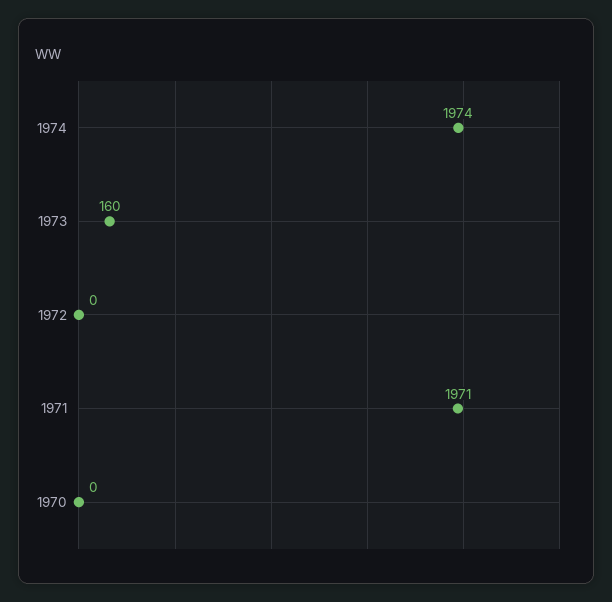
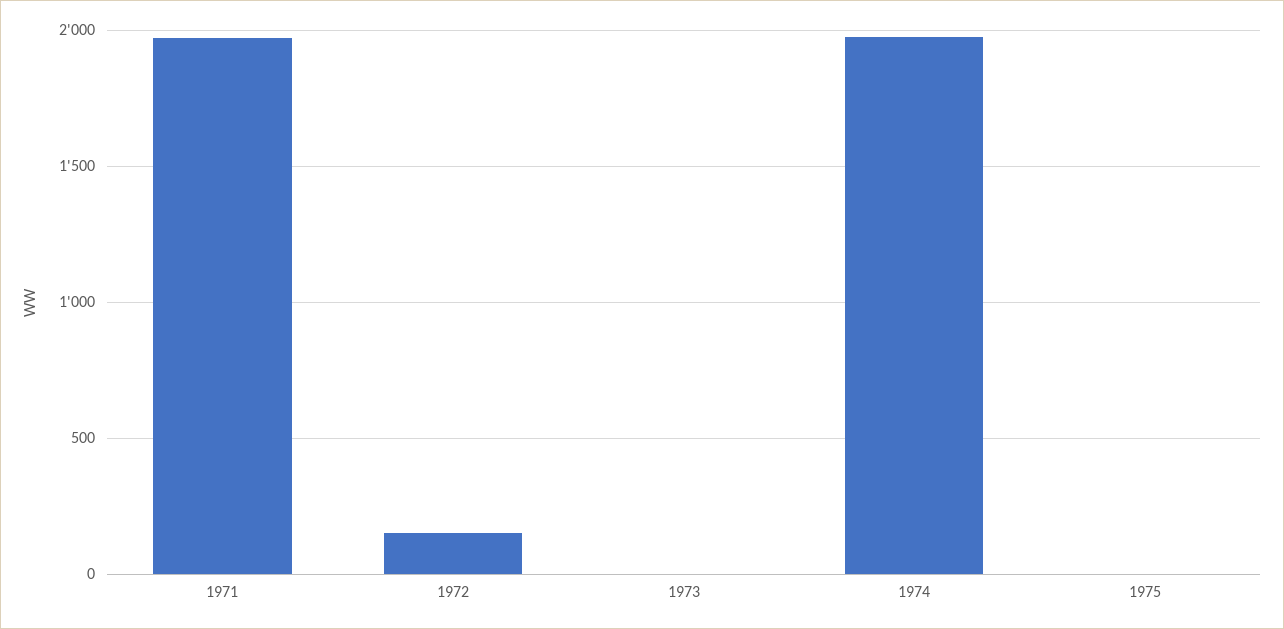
1973: 160 -> 0
1972: 0 -> 150
1970: 0 -> none
1975: none -> 0

